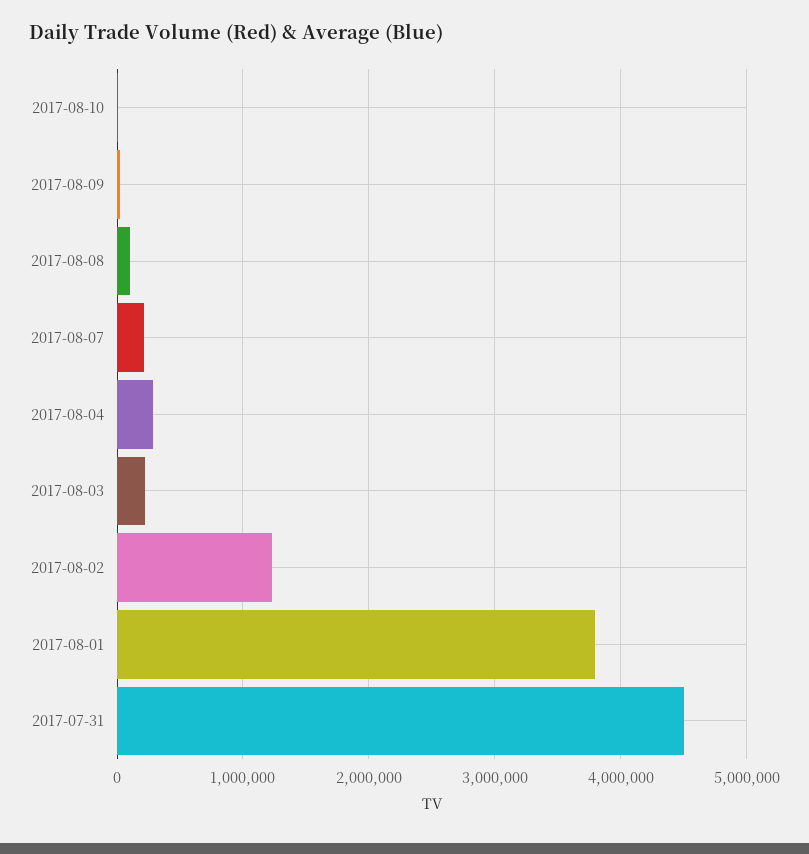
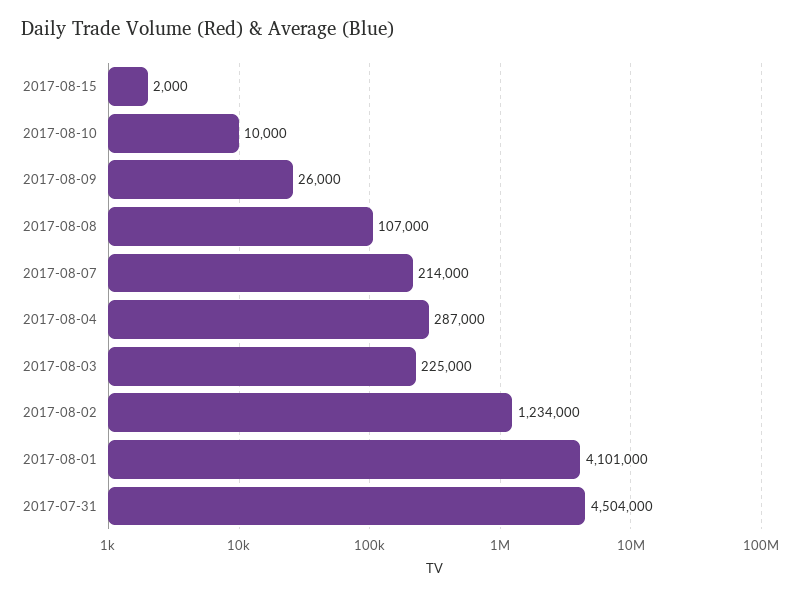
2017-08-01: 3800000 -> 4101000
2017-08-15: none -> 2000

